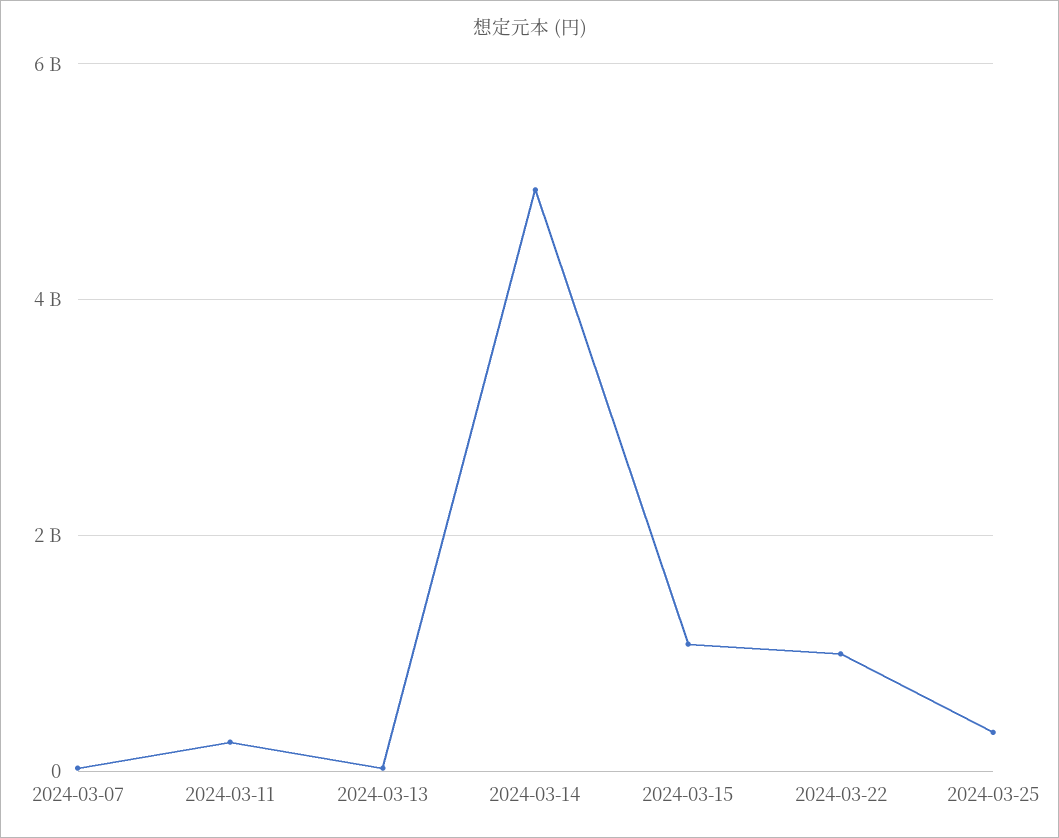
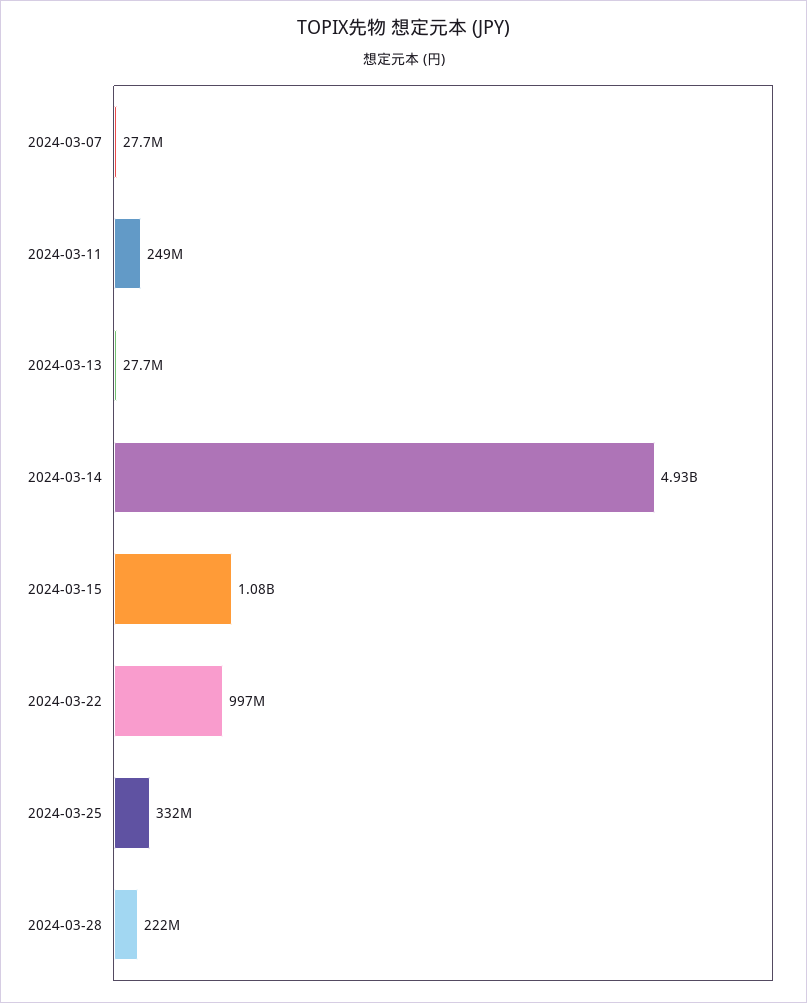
2024-03-28: none -> 222000000

